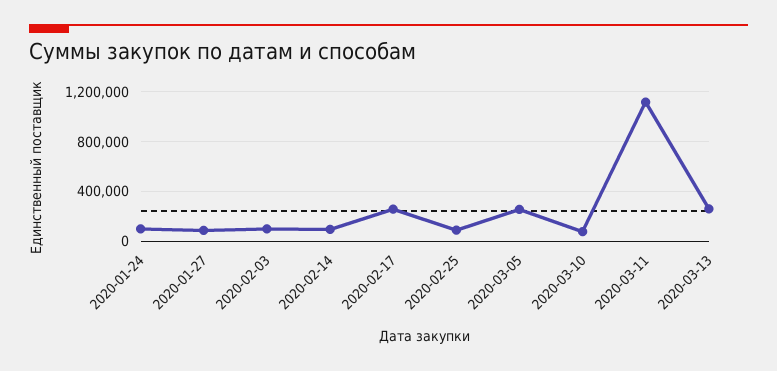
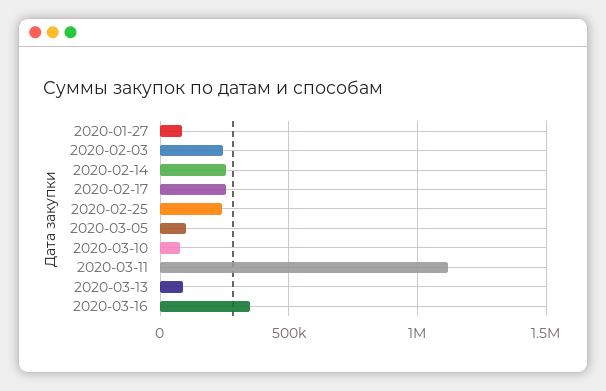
2020-01-24: 100000 -> none
2020-02-03: 100000 -> 250000
2020-02-14: 100000 -> 250000
2020-02-25: 100000 -> 250000
2020-03-05: 250000 -> 100000
2020-03-13: 250000 -> 100000
2020-03-16: none -> 350000

